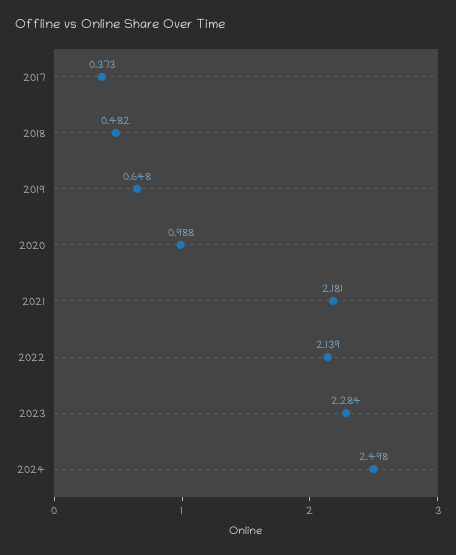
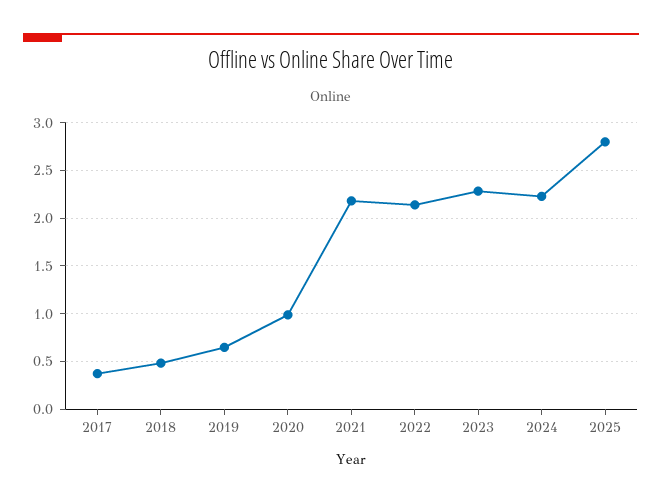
2024: 2.498 -> 2.2
2025: none -> 2.8

